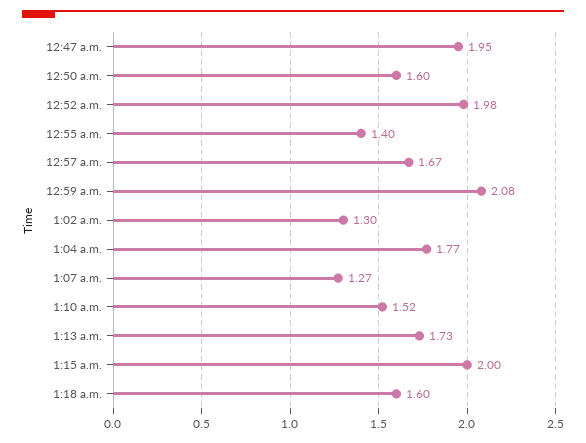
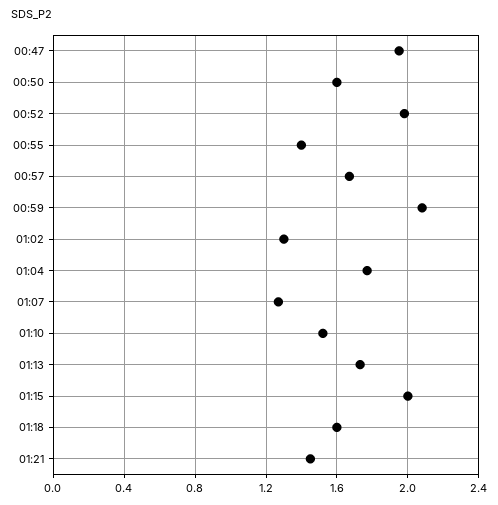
01:21: none -> 1.45

